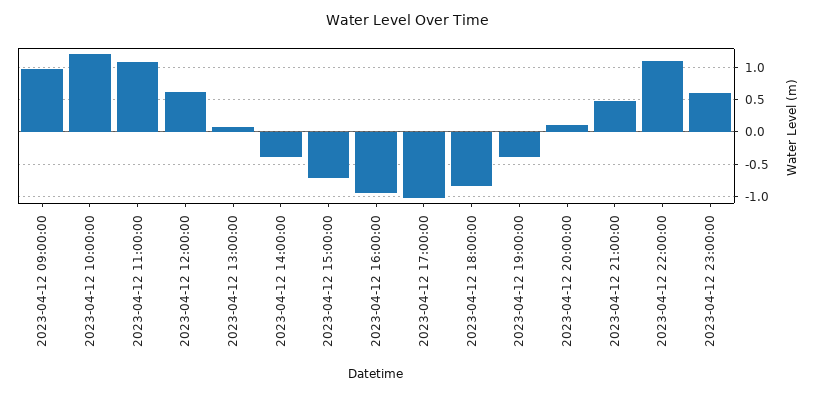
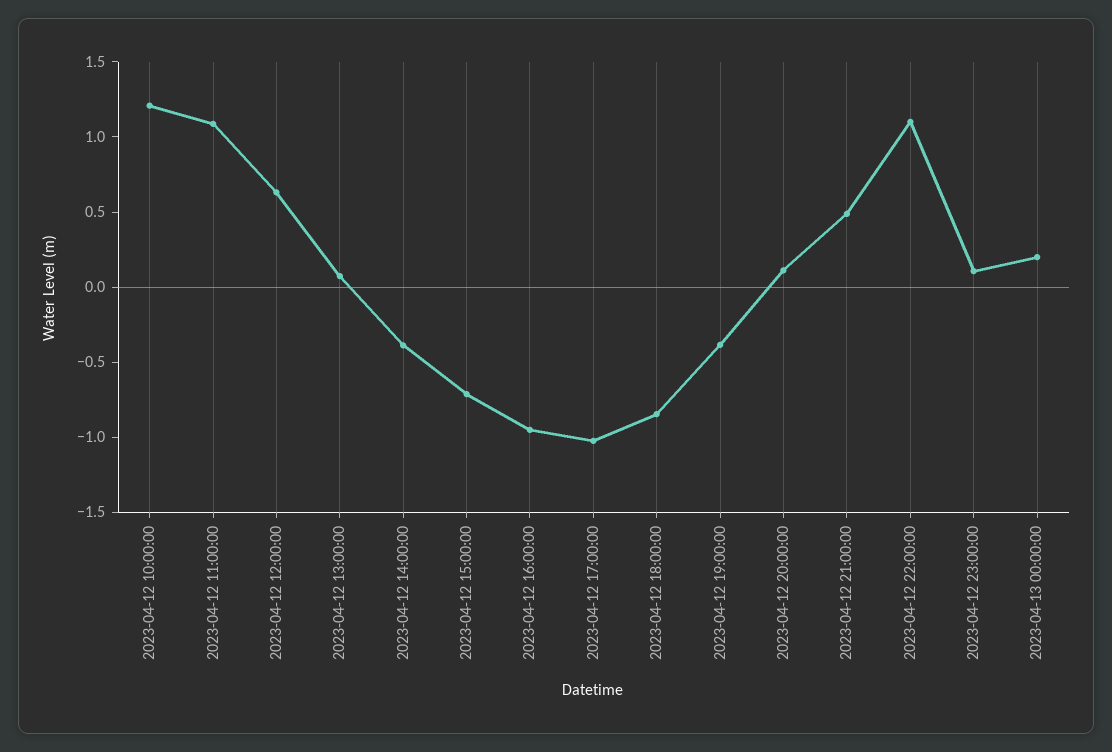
2023-04-12 09:00:00: 1 -> none
2023-04-12 23:00:00: 0.6 -> 0.1
2023-04-13 00:00:00: none -> 0.2

